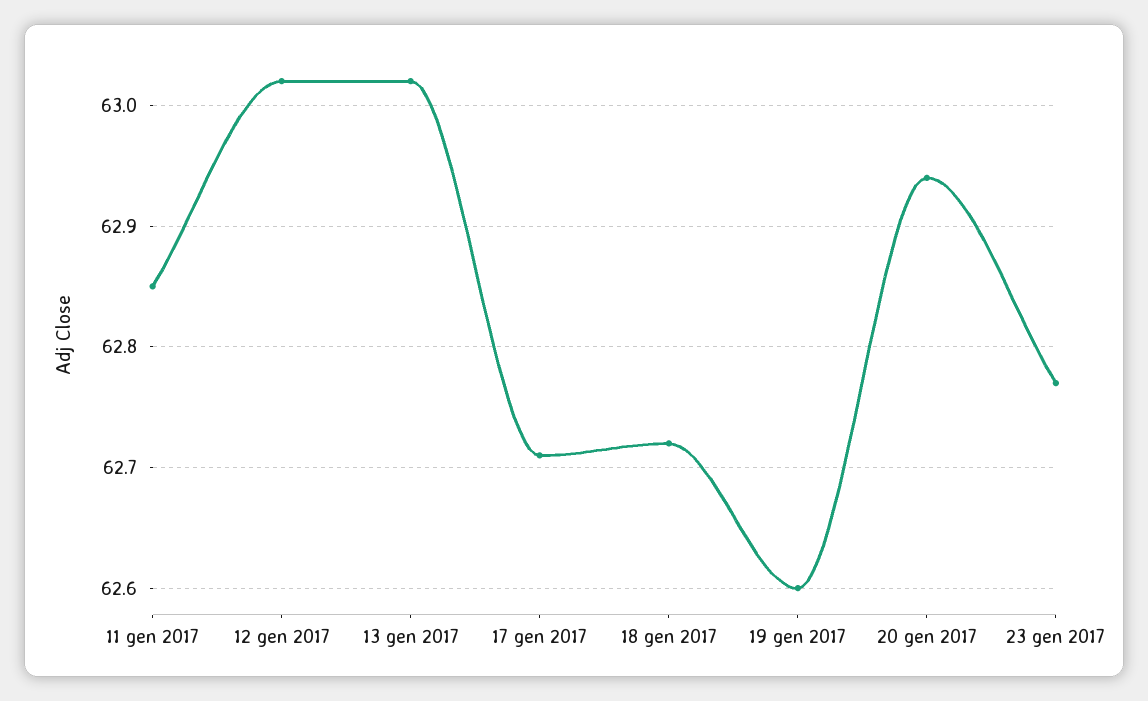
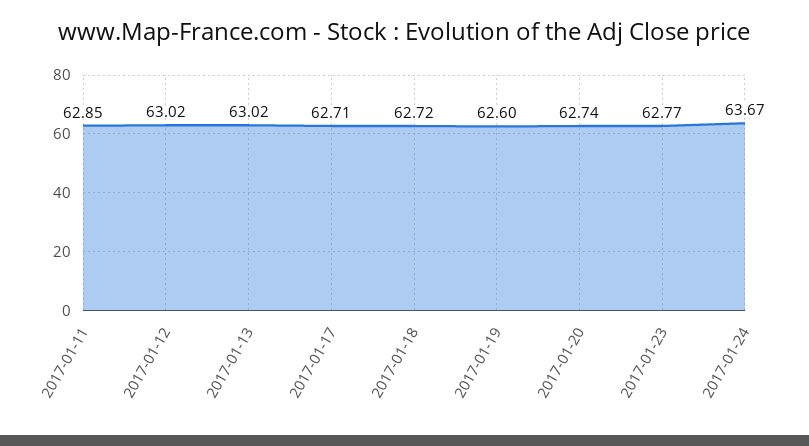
20 gen 2017: 62.94 -> 62.74
2017-01-24: none -> 63.67

